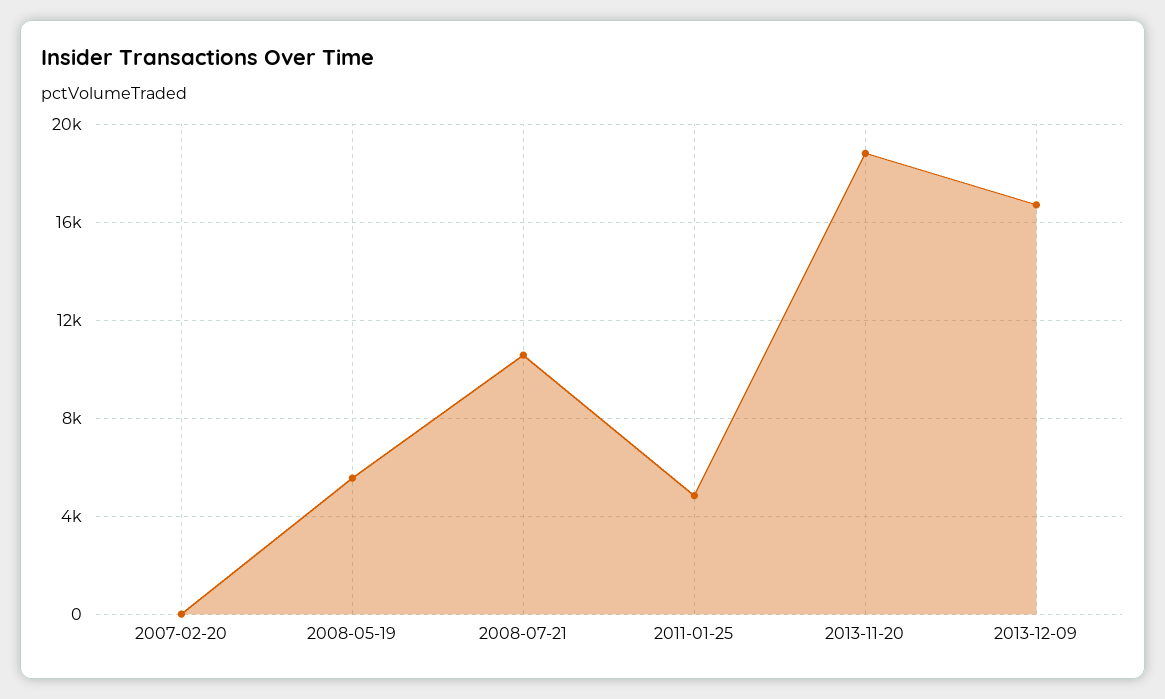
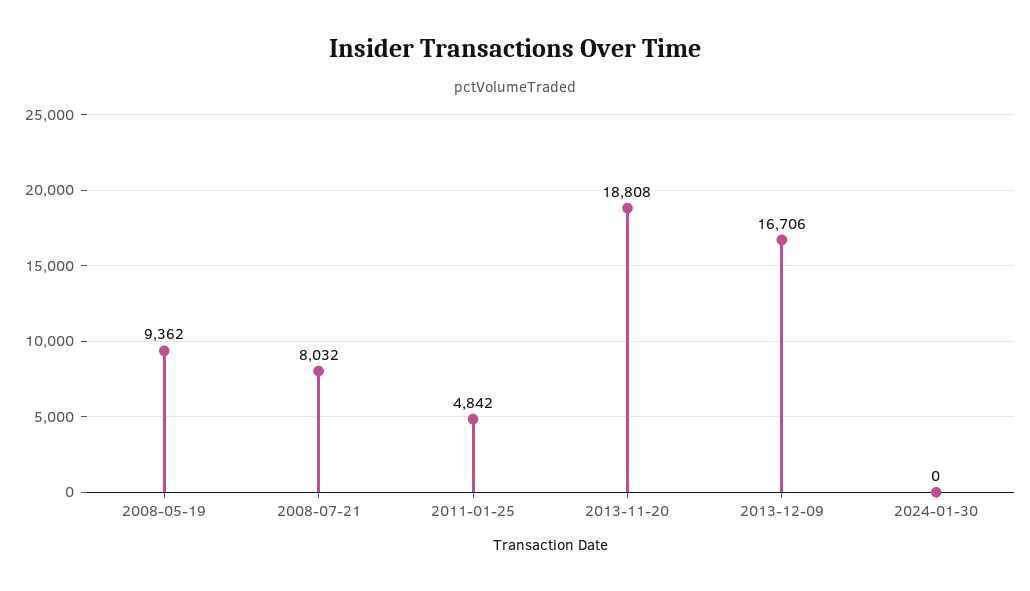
2007-02-20: 0 -> none
2008-05-19: 5500 -> 9362
2008-07-21: 10500 -> 8032
2024-01-30: none -> 0

